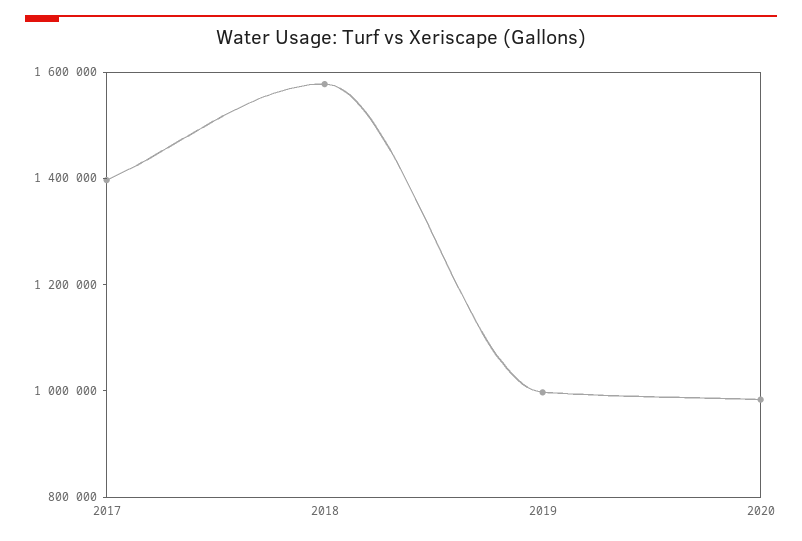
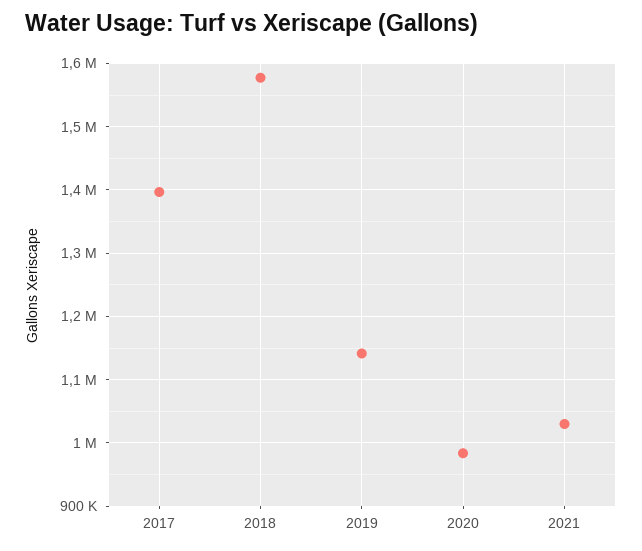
2019: 1000000 -> 1140000
2021: none -> 1030000

